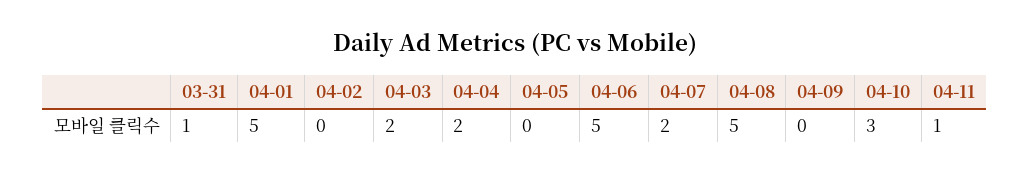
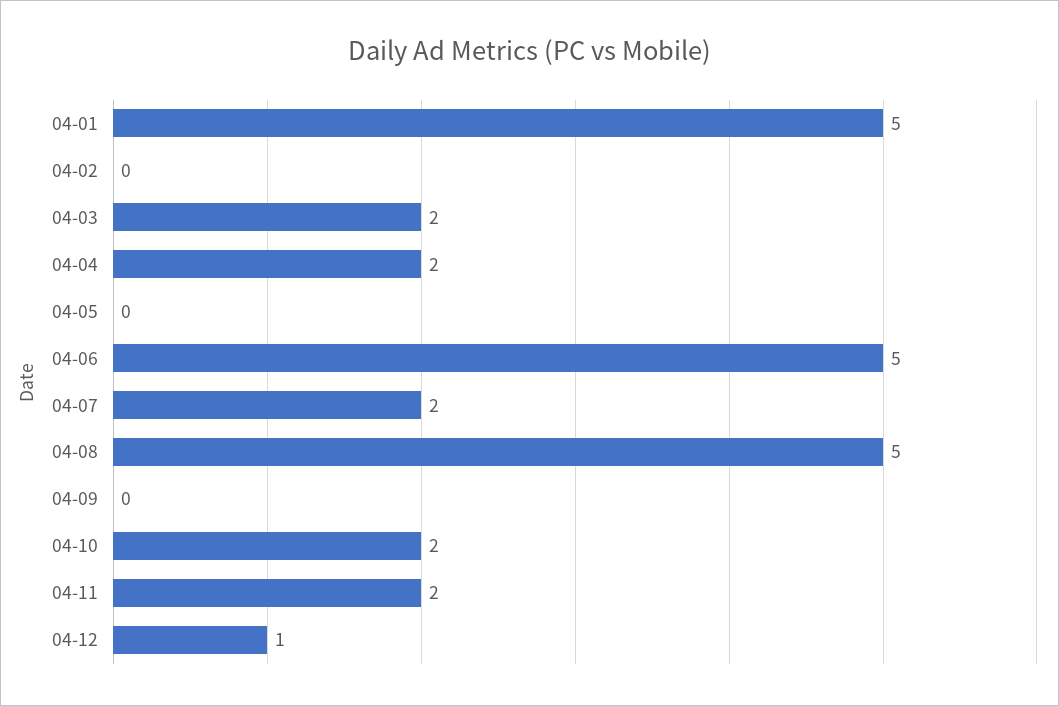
03-31: 1 -> none
04-10: 3 -> 2
04-11: 1 -> 2
04-12: none -> 1

